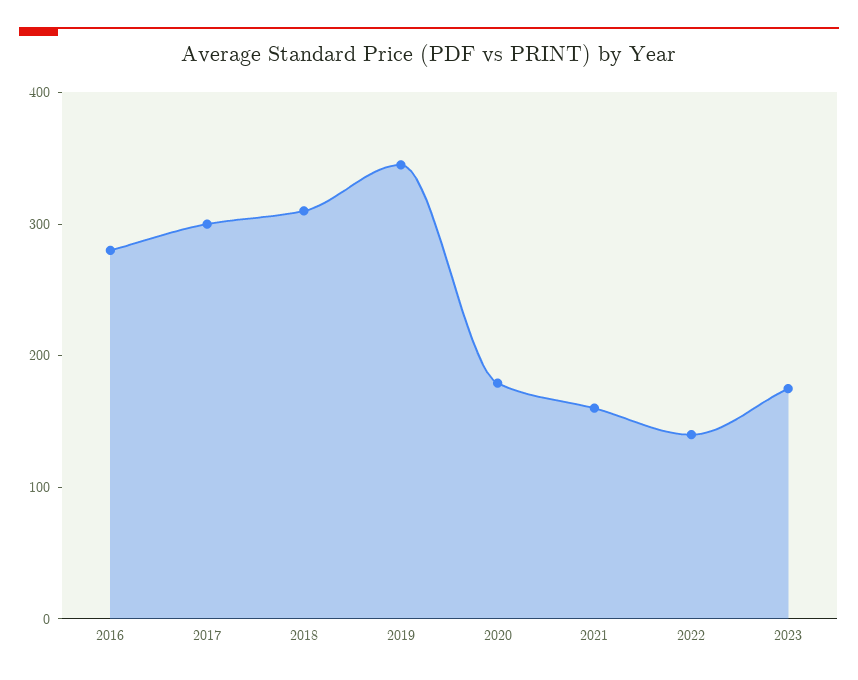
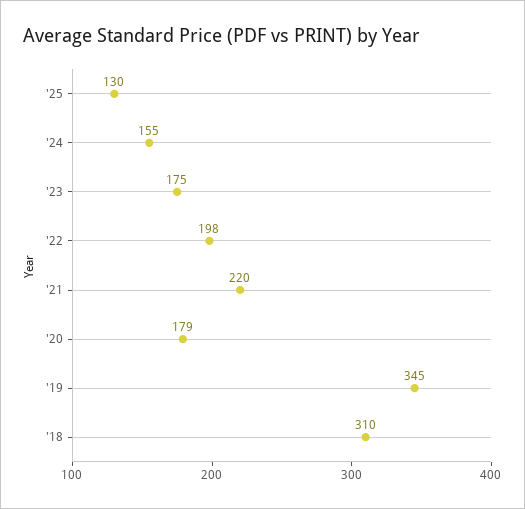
2016: 280 -> none
2017: 300 -> none
2021: 160 -> 220
2022: 140 -> 198
'25: none -> 130
'24: none -> 155

